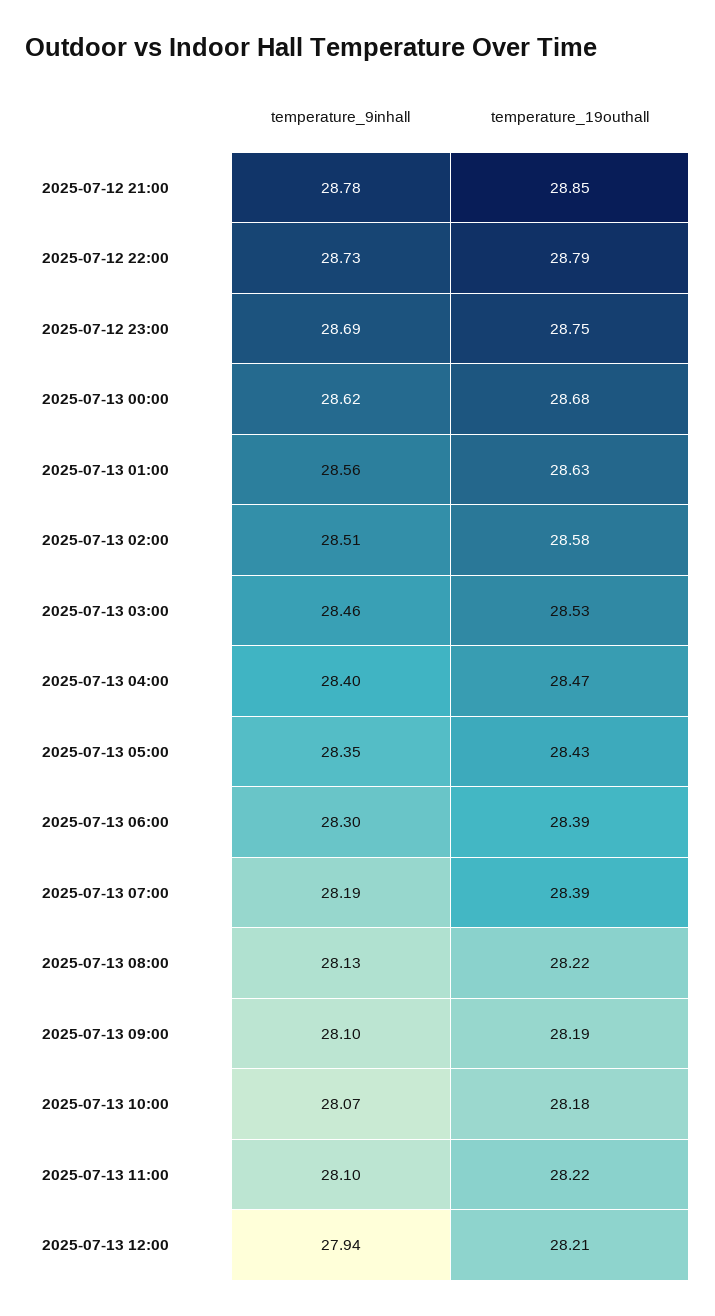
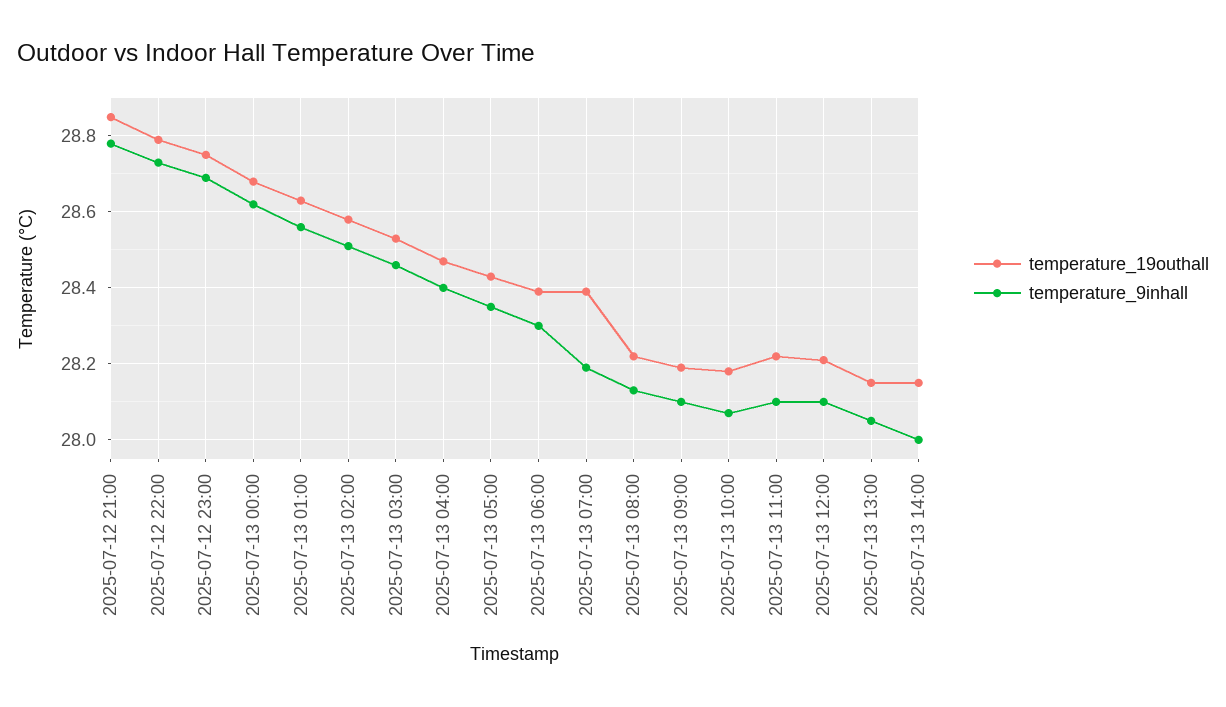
temperature_9inhall, 2025-07-13 12:00: 27.94 -> 28.1
temperature_19outhall, 2025-07-13 13:00: none -> 28.15
temperature_9inhall, 2025-07-13 13:00: none -> 28.05
temperature_19outhall, 2025-07-13 14:00: none -> 28.15
temperature_9inhall, 2025-07-13 14:00: none -> 28

